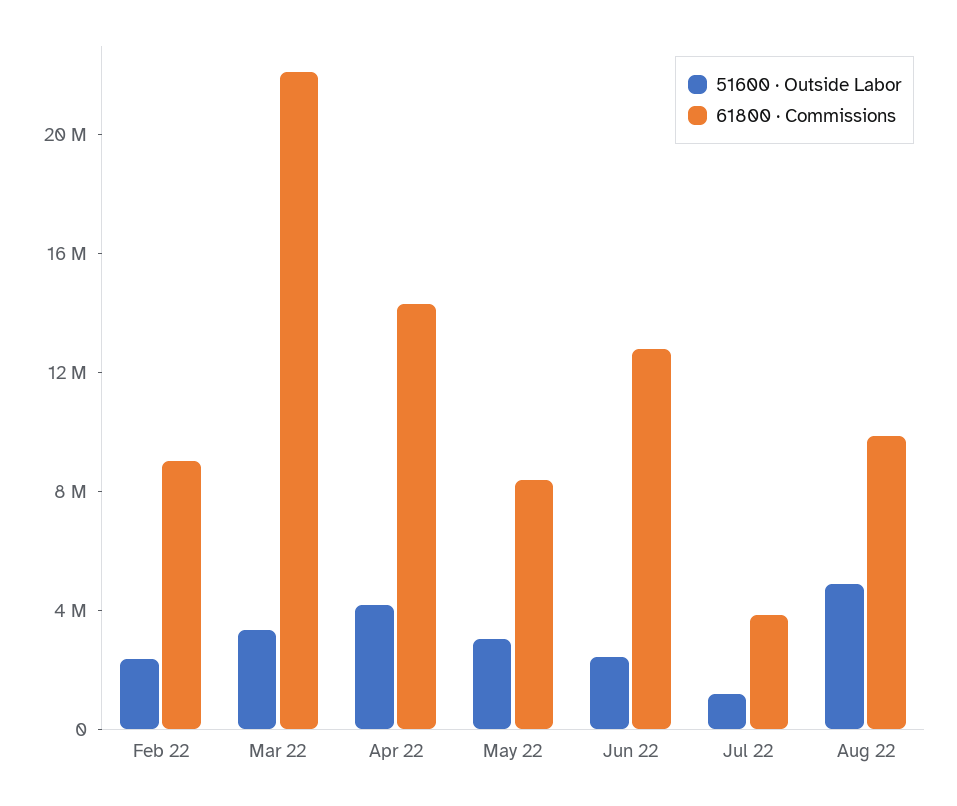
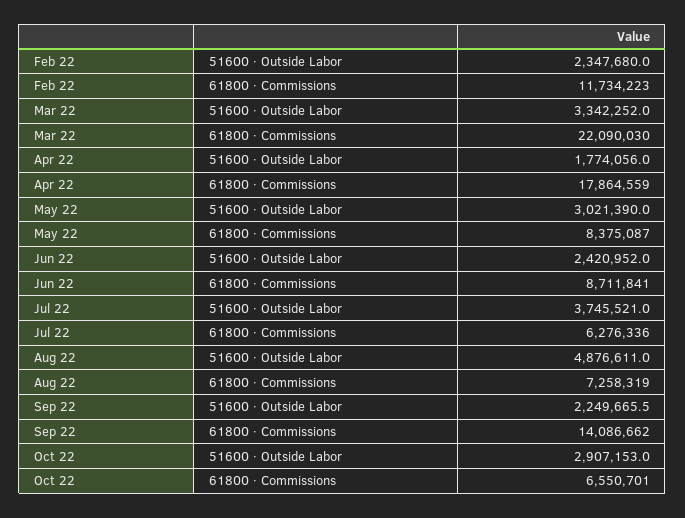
61800 · Commissions, Feb 22: 9000000 -> 11734223
51600 · Outside Labor, Apr 22: 4000000 -> 1774056
61800 · Commissions, Apr 22: 14000000 -> 17864559
61800 · Commissions, Jun 22: 13000000 -> 8711841
51600 · Outside Labor, Jul 22: 1000000 -> 3745521
61800 · Commissions, Jul 22: 4000000 -> 6276336
61800 · Commissions, Aug 22: 10000000 -> 7258319
51600 · Outside Labor, Sep 22: none -> 2249665.5
61800 · Commissions, Sep 22: none -> 14086662
51600 · Outside Labor, Oct 22: none -> 2907153
61800 · Commissions, Oct 22: none -> 6550701

